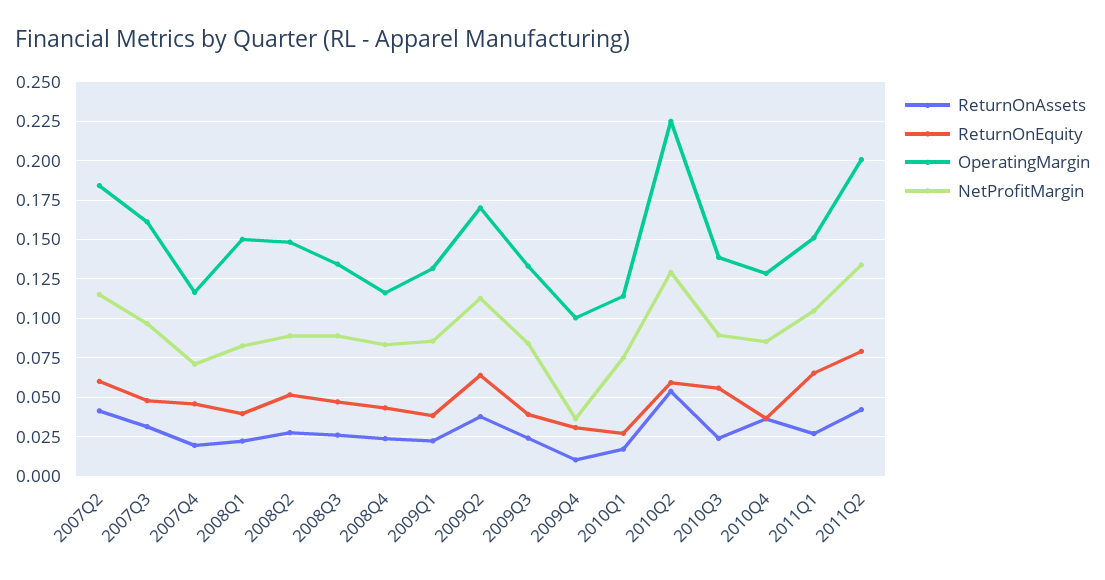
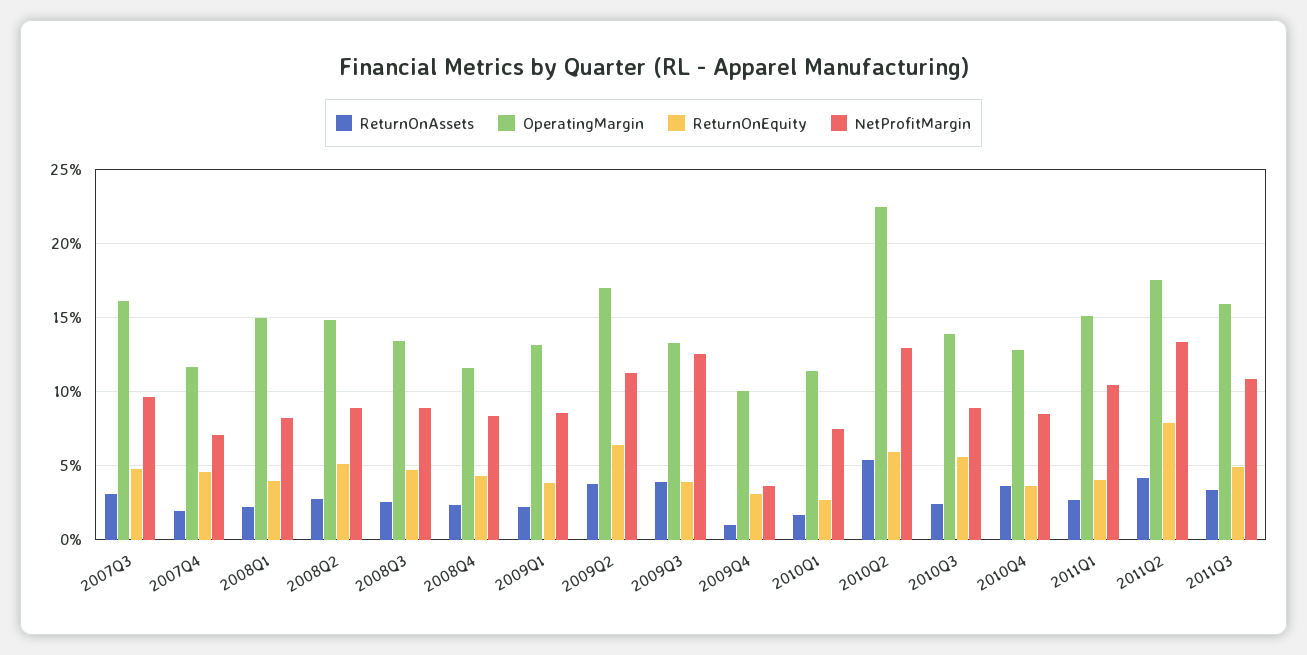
ReturnOnAssets, 2007Q2: 0.04 -> none
ReturnOnEquity, 2007Q2: 0.06 -> none
OperatingMargin, 2007Q2: 0.185 -> none
NetProfitMargin, 2007Q2: 0.115 -> none
ReturnOnAssets, 2009Q3: 0.025 -> 0.04
NetProfitMargin, 2009Q3: 0.085 -> 0.125
ReturnOnEquity, 2011Q1: 0.065 -> 0.04
OperatingMargin, 2011Q2: 0.2 -> 0.175
ReturnOnAssets, 2011Q3: none -> 0.035
OperatingMargin, 2011Q3: none -> 0.16
ReturnOnEquity, 2011Q3: none -> 0.05
NetProfitMargin, 2011Q3: none -> 0.11

